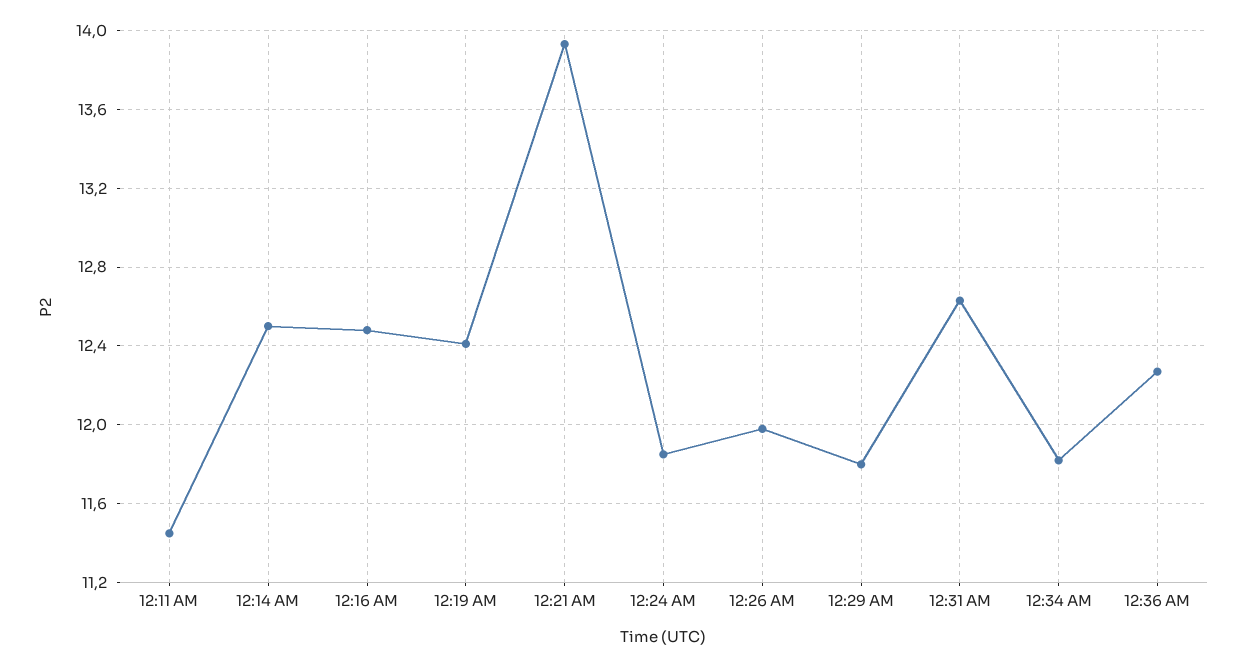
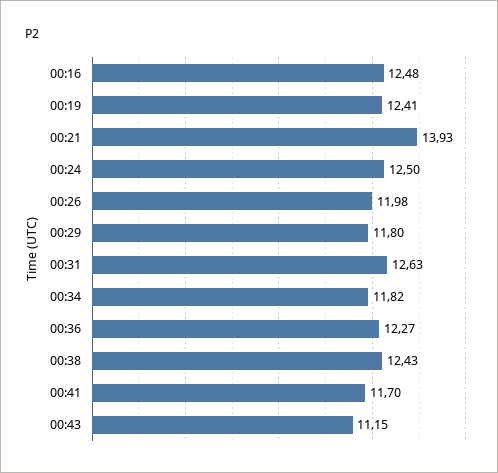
12:11 AM: 11.45 -> none
12:14 AM: 12.5 -> none
12:24 AM: 11.85 -> 12.5
00:38: none -> 12.43
00:41: none -> 11.7
00:43: none -> 11.15

